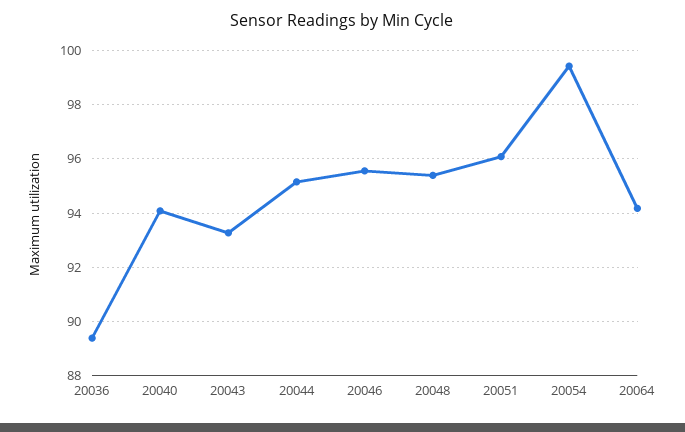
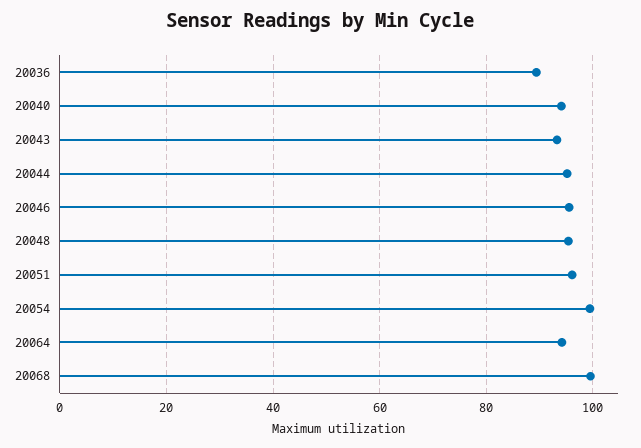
20068: none -> 100

